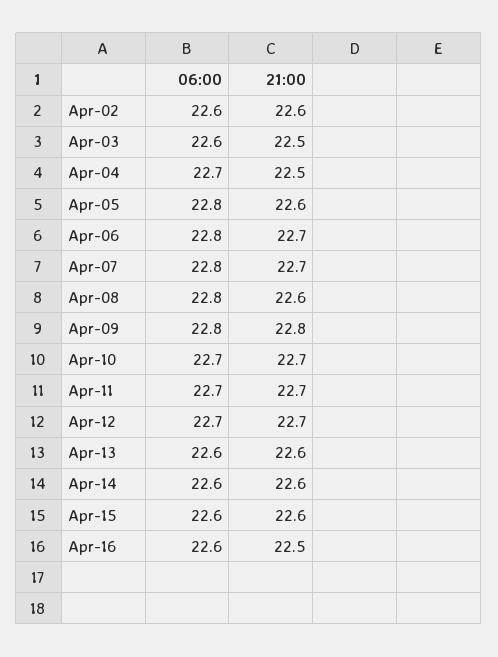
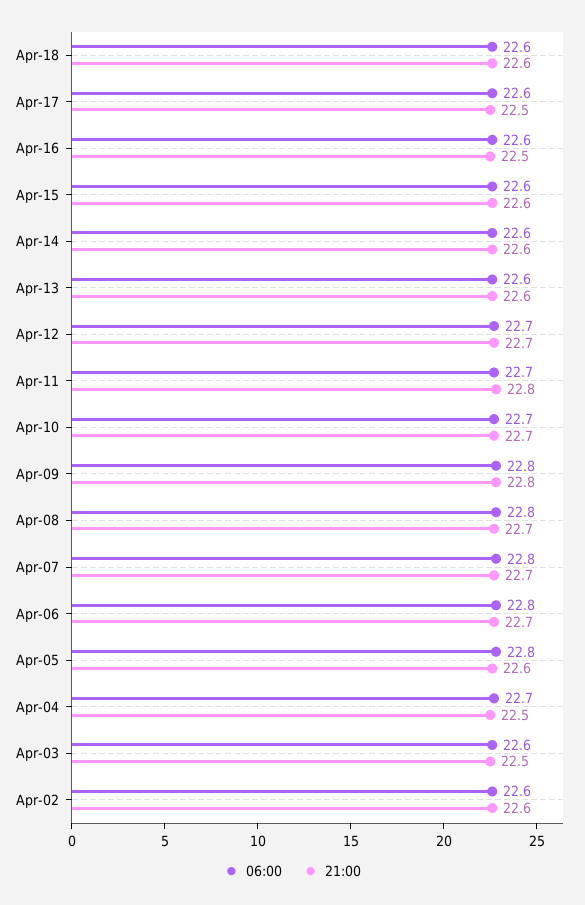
21:00, Apr-08: 22.6 -> 22.7
21:00, Apr-11: 22.7 -> 22.8
06:00, Apr-18: none -> 22.6
21:00, Apr-18: none -> 22.6
06:00, Apr-17: none -> 22.6
21:00, Apr-17: none -> 22.5

